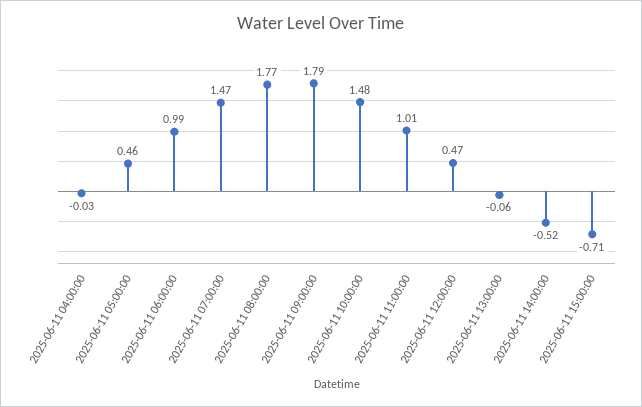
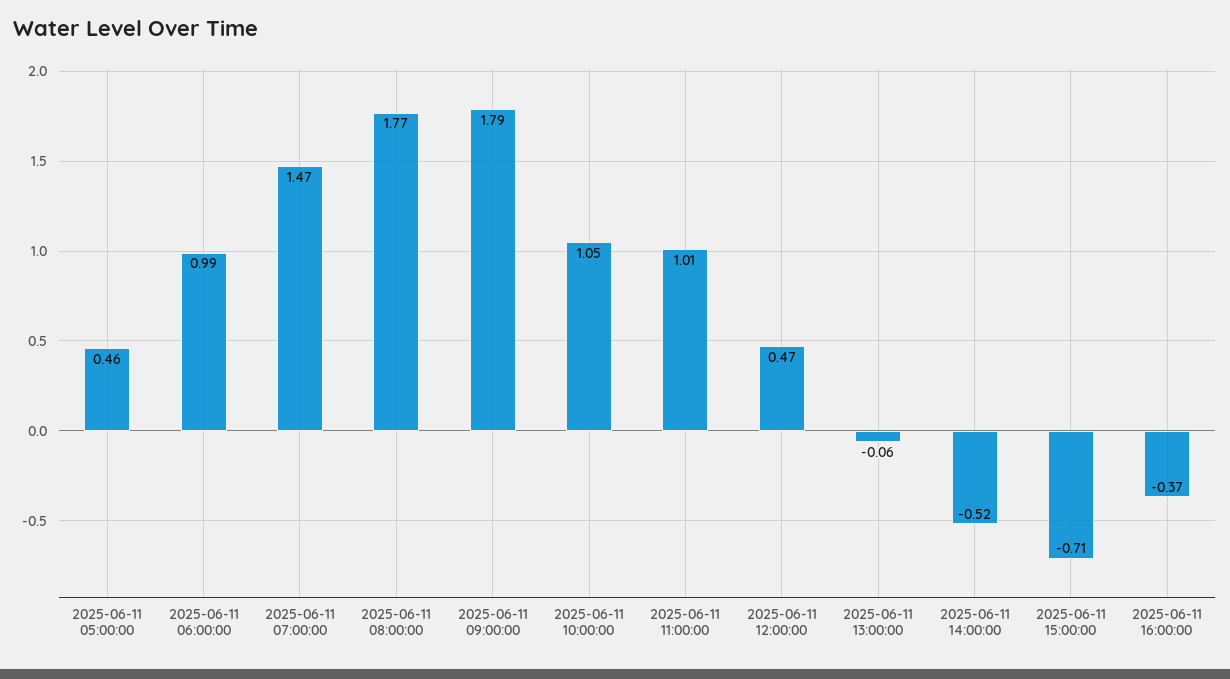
2025-06-11 04:00:00: -0.03 -> none
2025-06-11 10:00:00: 1.48 -> 1.05
2025-06-11 16:00:00: none -> -0.37

